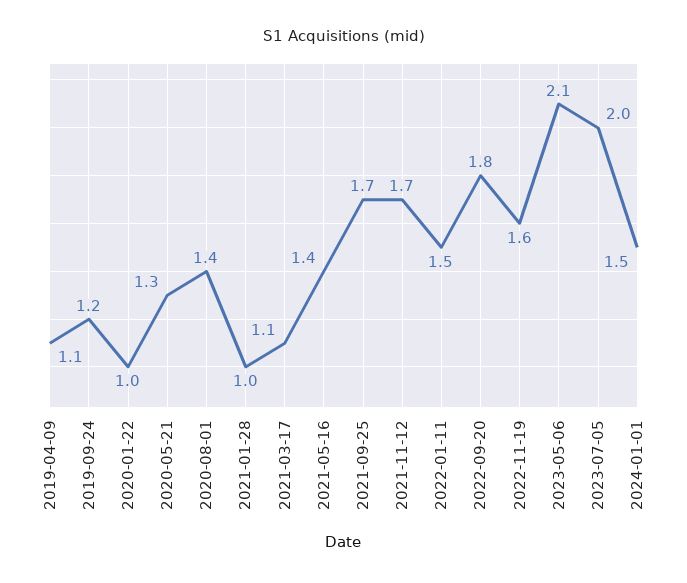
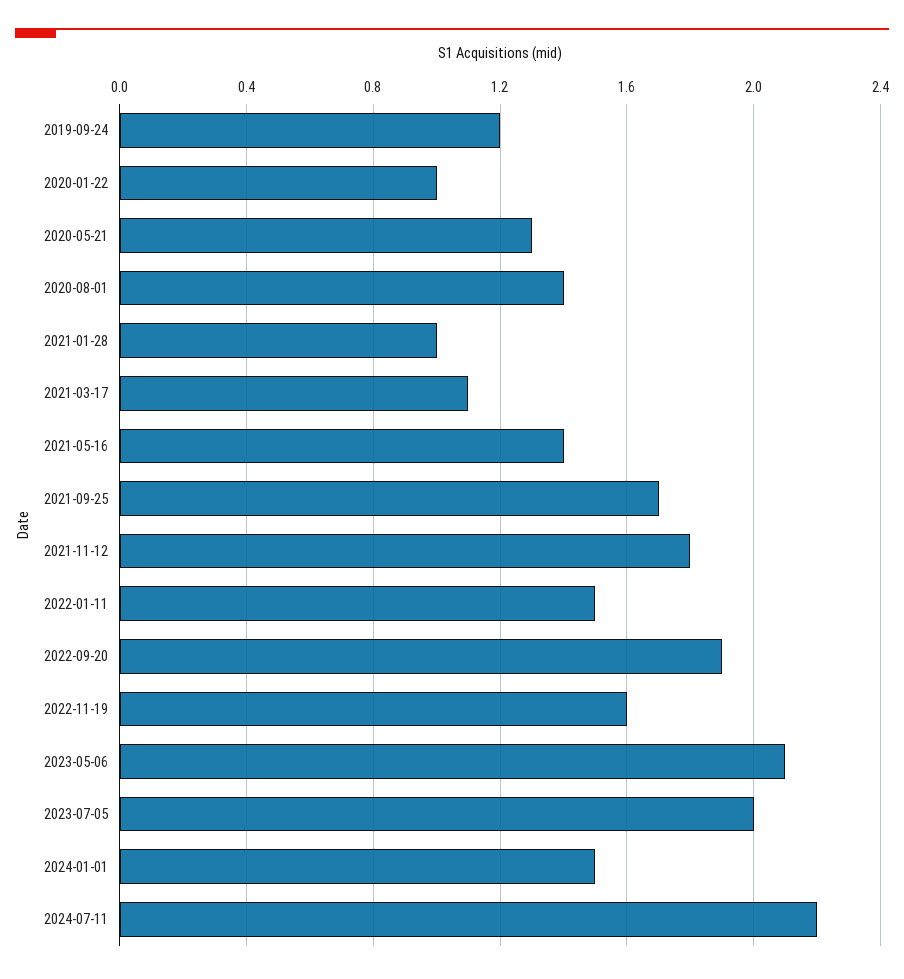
2019-04-09: 1.1 -> none
2021-11-12: 1.7 -> 1.8
2022-09-20: 1.8 -> 1.9
2024-07-11: none -> 2.2

